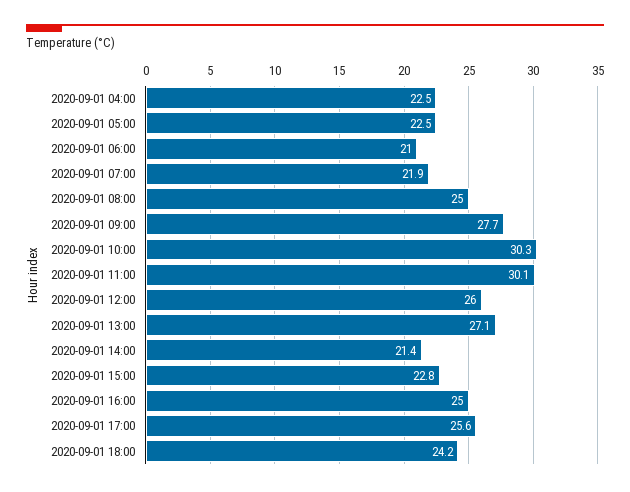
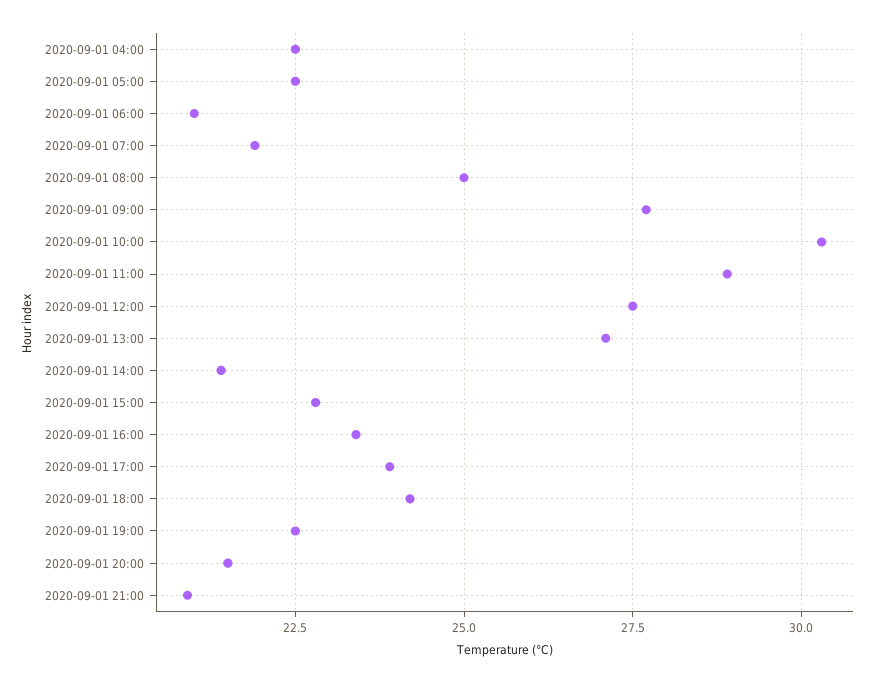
2020-09-01 11:00: 30.1 -> 29
2020-09-01 12:00: 26 -> 27.5
2020-09-01 16:00: 25 -> 23.5
2020-09-01 17:00: 25.6 -> 24
2020-09-01 19:00: none -> 22.5
2020-09-01 20:00: none -> 21.5
2020-09-01 21:00: none -> 21

